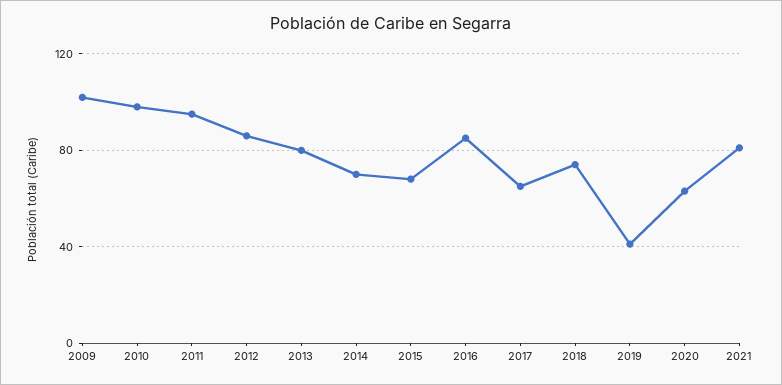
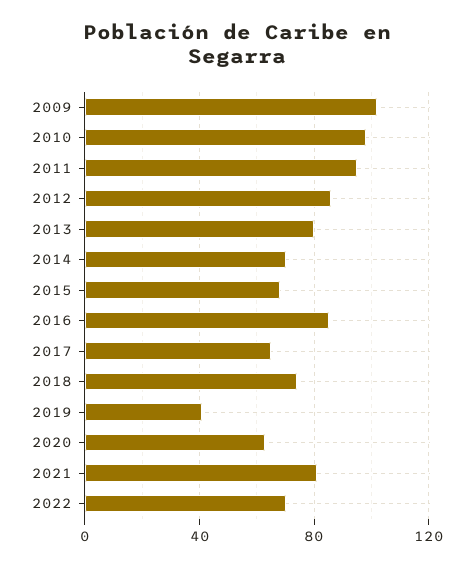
2022: none -> 70

